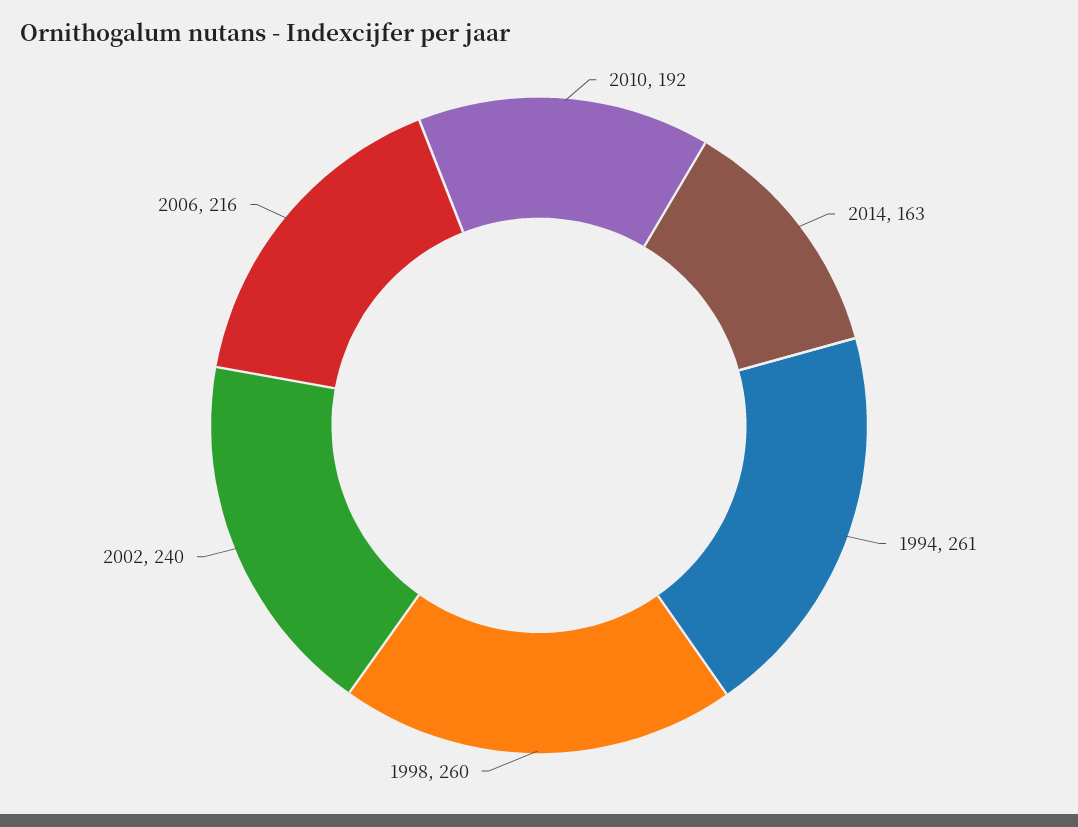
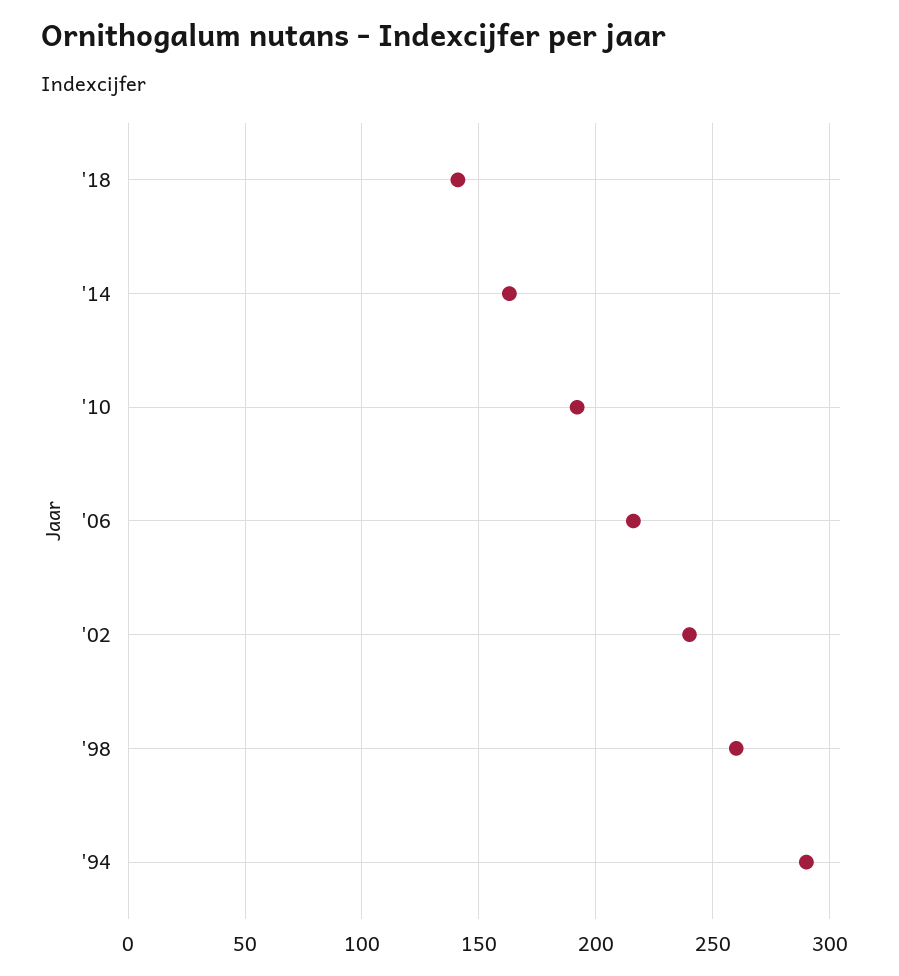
1994: 261 -> 290
'18: none -> 140

